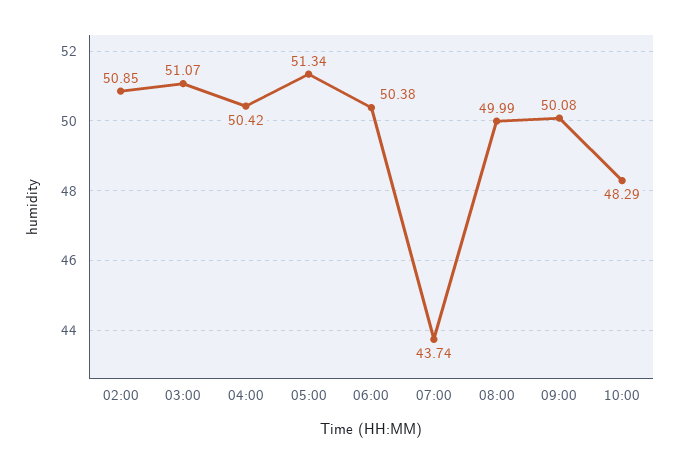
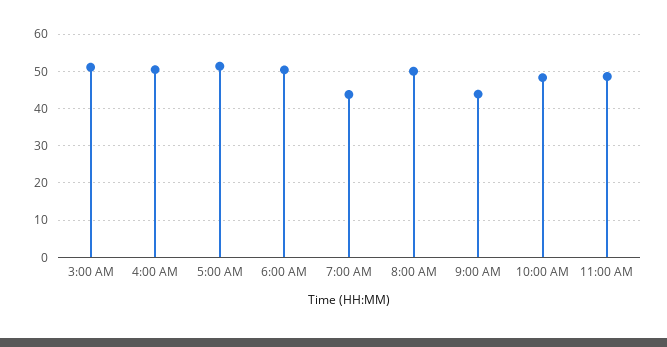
02:00: 50.85 -> none
09:00: 50.08 -> 44
11:00 AM: none -> 48

